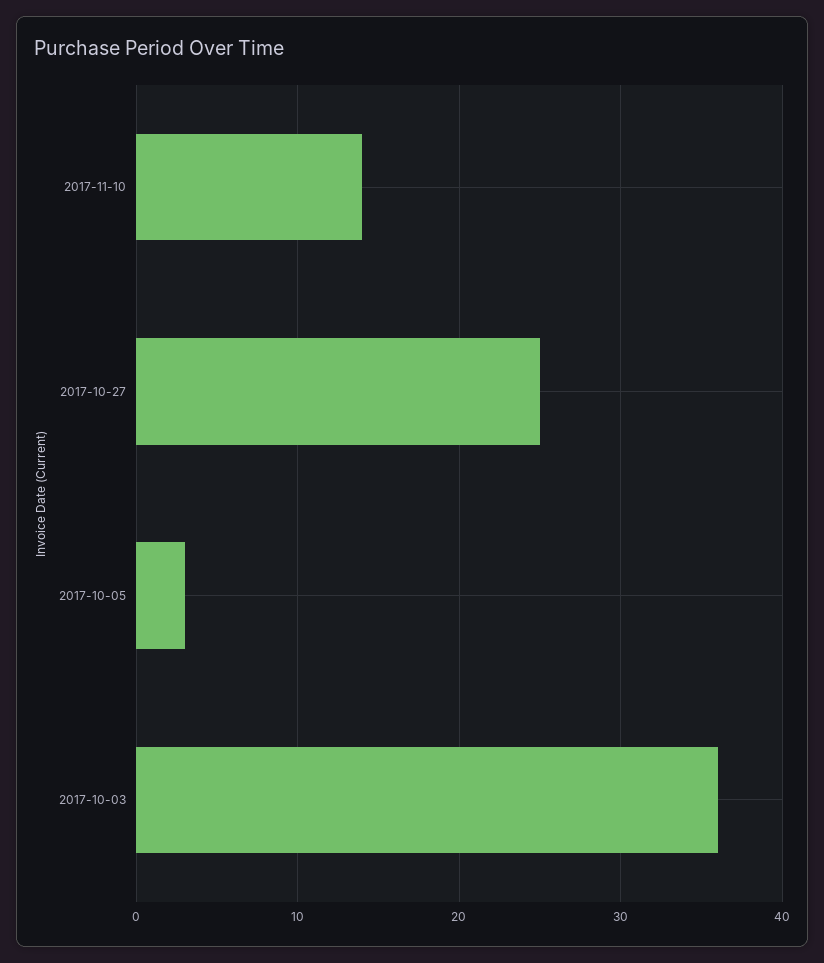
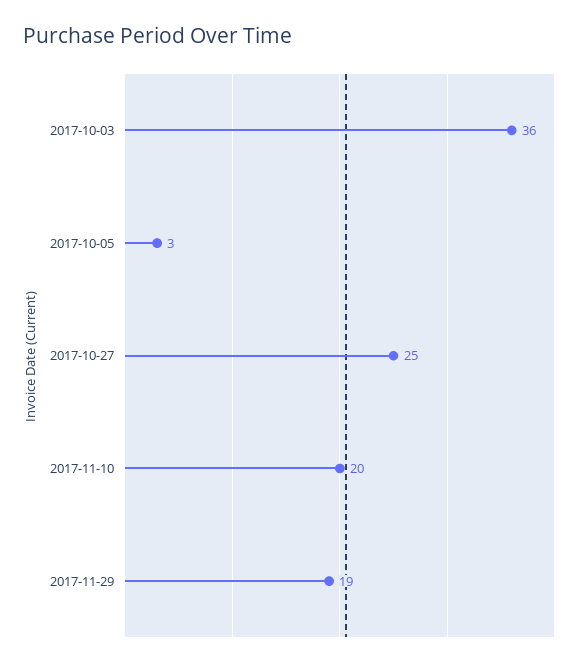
2017-11-10: 14 -> 20
2017-11-29: none -> 19

